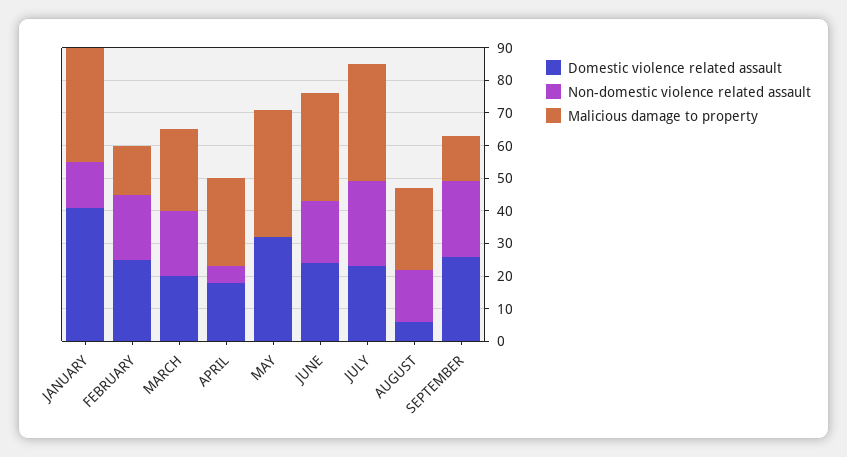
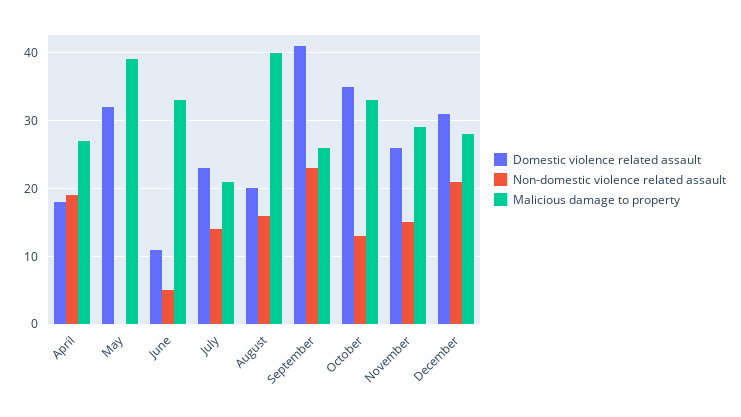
Domestic violence related assault, JANUARY: 40 -> none
Non-domestic violence related assault, JANUARY: 15 -> none
Malicious damage to property, JANUARY: 35 -> none
Domestic violence related assault, FEBRUARY: 25 -> none
Non-domestic violence related assault, FEBRUARY: 20 -> none
Malicious damage to property, FEBRUARY: 15 -> none
Domestic violence related assault, MARCH: 20 -> none
Non-domestic violence related assault, MARCH: 20 -> none
Malicious damage to property, MARCH: 25 -> none
Non-domestic violence related assault, APRIL: 5 -> 19
Domestic violence related assault, JUNE: 25 -> 11
Non-domestic violence related assault, JUNE: 20 -> 5
Non-domestic violence related assault, JULY: 25 -> 14
Malicious damage to property, JULY: 35 -> 21
Domestic violence related assault, AUGUST: 5 -> 20
Malicious damage to property, AUGUST: 25 -> 40
Domestic violence related assault, SEPTEMBER: 25 -> 41
Malicious damage to property, SEPTEMBER: 15 -> 26
Domestic violence related assault, October: none -> 35
Non-domestic violence related assault, October: none -> 13
Malicious damage to property, October: none -> 33
Domestic violence related assault, November: none -> 26
Non-domestic violence related assault, November: none -> 15
Malicious damage to property, November: none -> 29
Domestic violence related assault, December: none -> 31
Non-domestic violence related assault, December: none -> 21
Malicious damage to property, December: none -> 28

